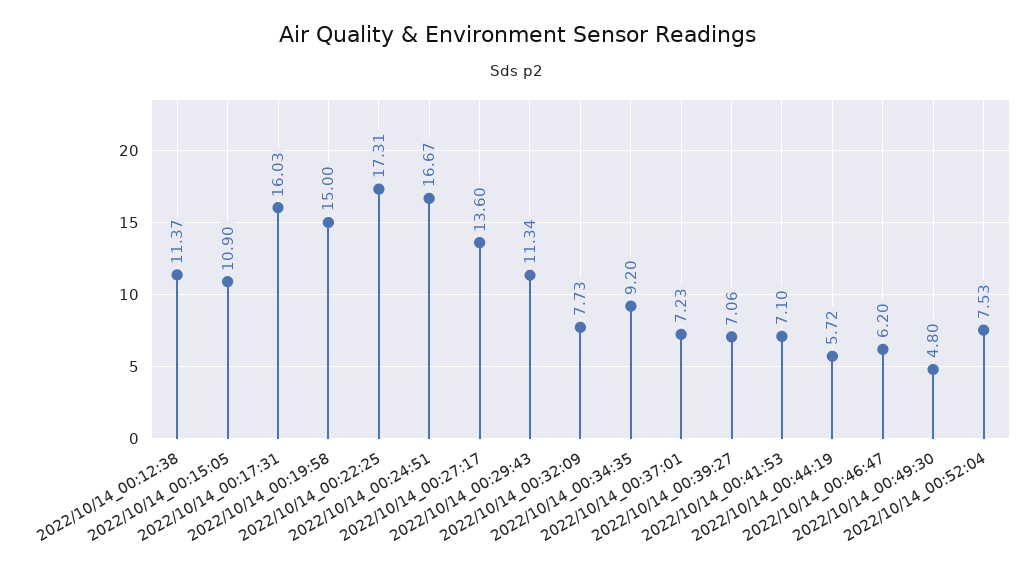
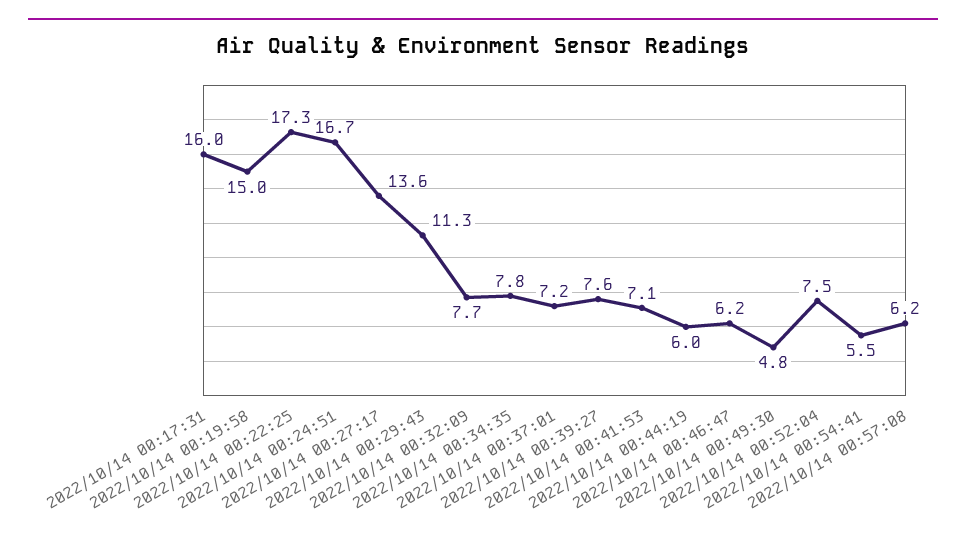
2022/10/14_00:12:38: 11.37 -> none
2022/10/14_00:15:05: 10.9 -> none
2022/10/14_00:34:35: 9.2 -> 7.8
2022/10/14_00:39:27: 7.06 -> 7.6
2022/10/14_00:44:19: 5.72 -> 6
2022/10/14 00:54:41: none -> 5.5
2022/10/14 00:57:08: none -> 6.2

